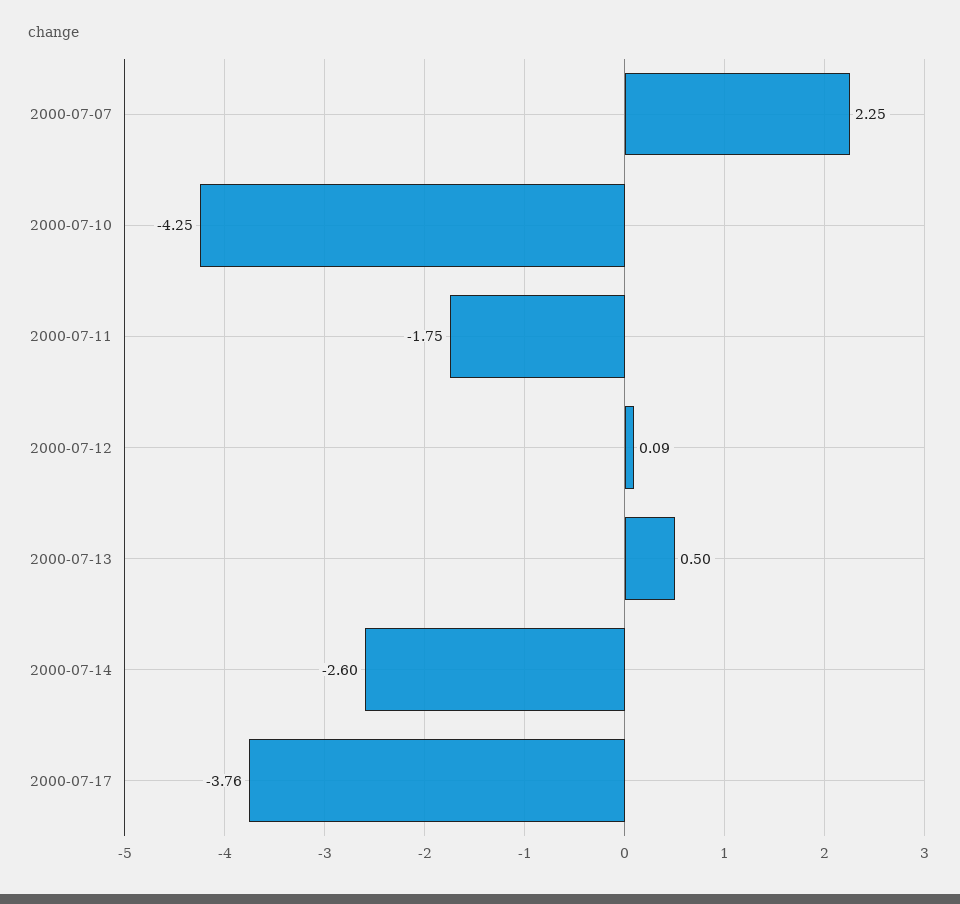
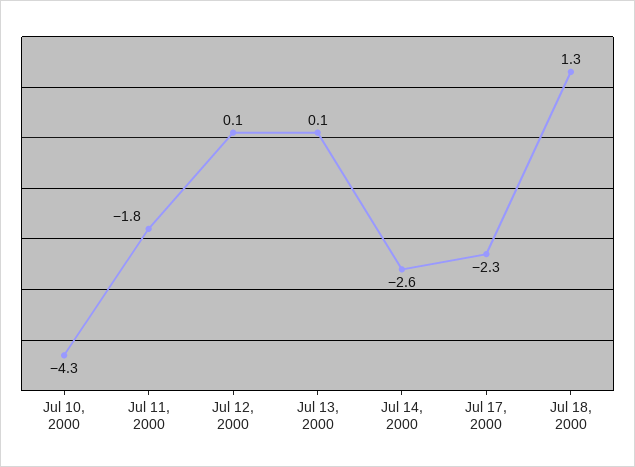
2000-07-07: 2.25 -> none
2000-07-13: 0.5 -> 0.1
2000-07-17: -3.76 -> -2.3
Jul 18, 2000: none -> 1.3

